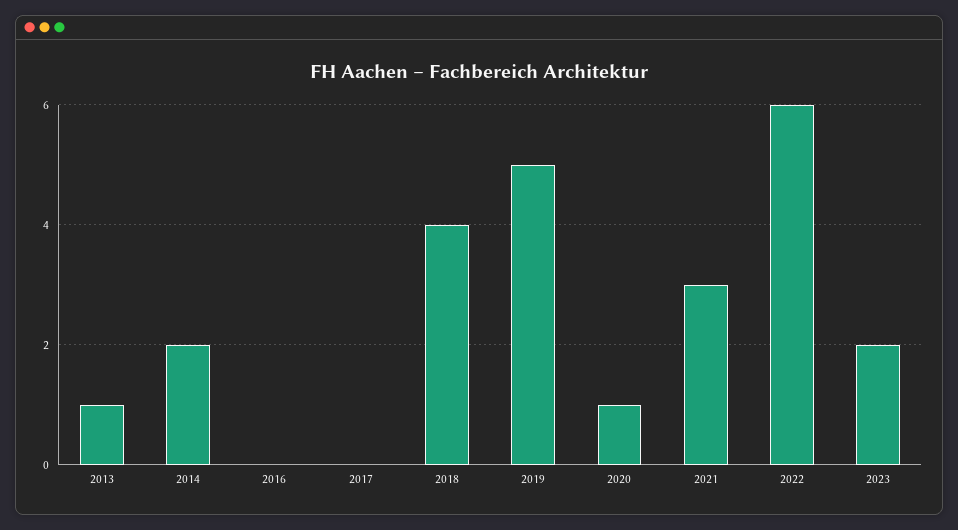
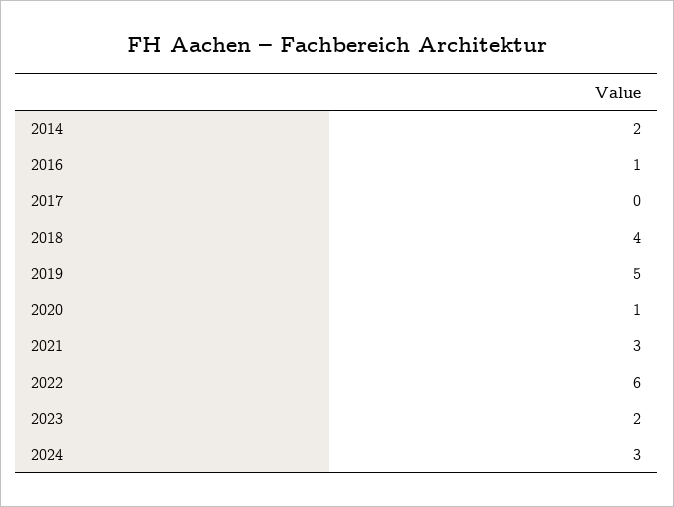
2013: 1 -> none
2016: 0 -> 1
2024: none -> 3

